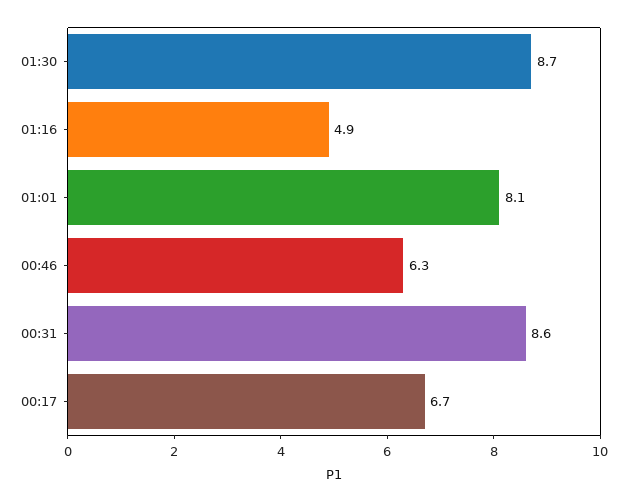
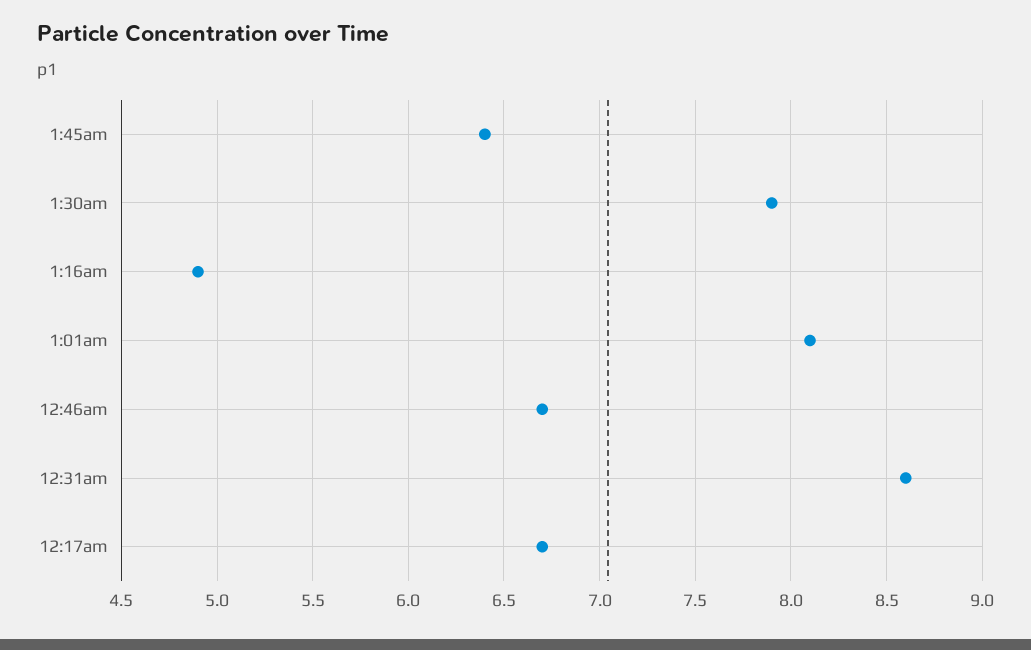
01:30: 8.7 -> 7.9
00:46: 6.3 -> 6.7
1:45am: none -> 6.4

